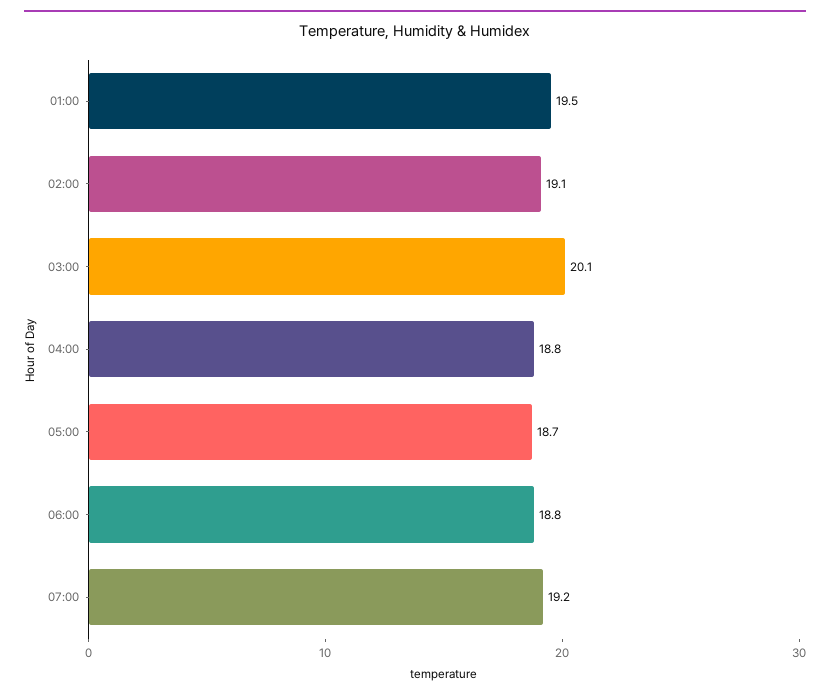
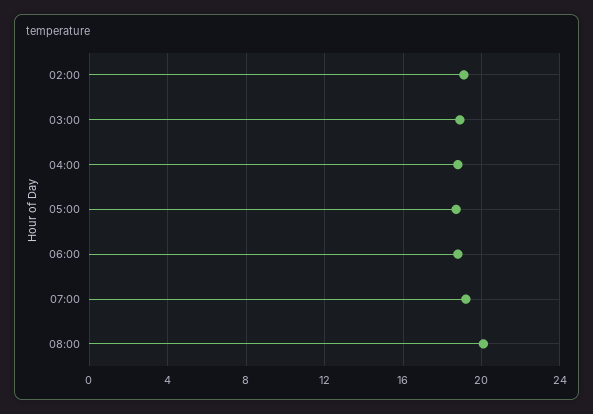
01:00: 19.5 -> none
03:00: 20.1 -> 19
08:00: none -> 20

